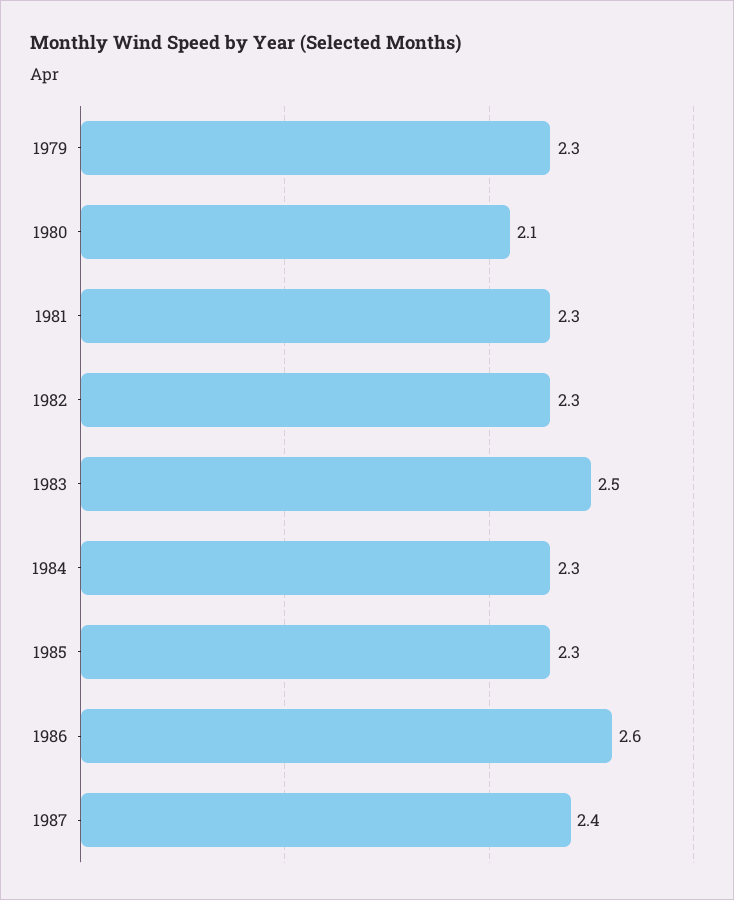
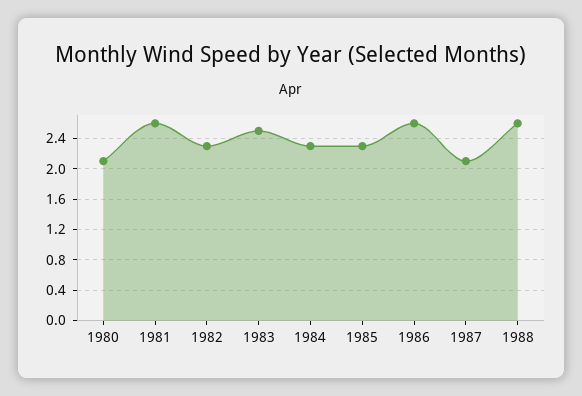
1979: 2.3 -> none
1981: 2.3 -> 2.6
1987: 2.4 -> 2.1
1988: none -> 2.6

